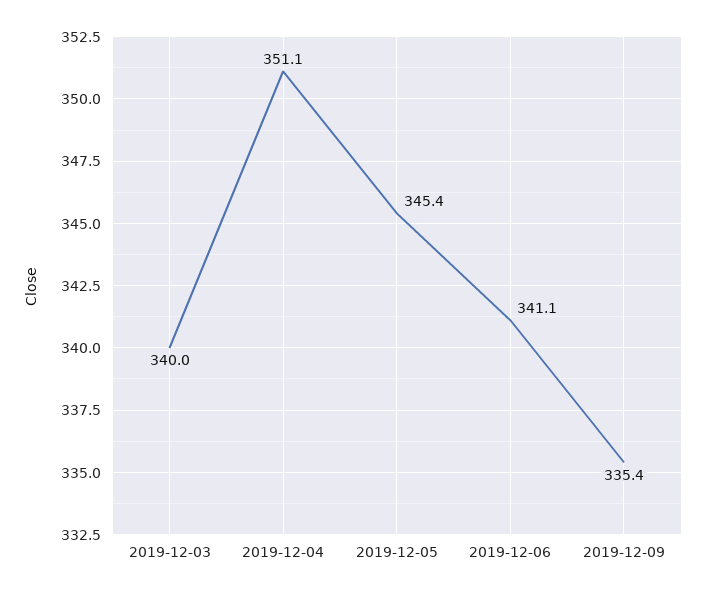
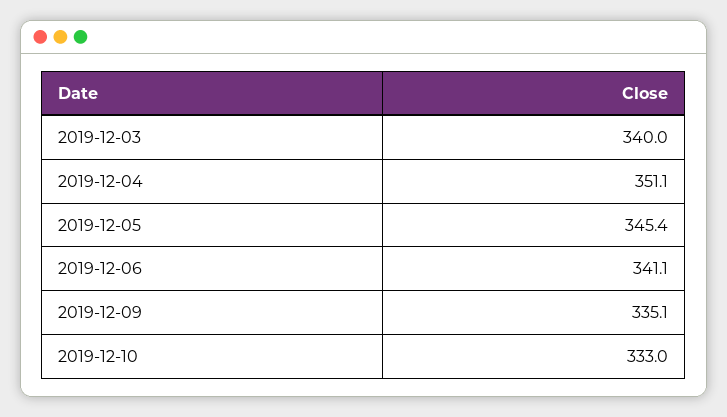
2019-12-09: 335.4 -> 335.1
2019-12-10: none -> 333

